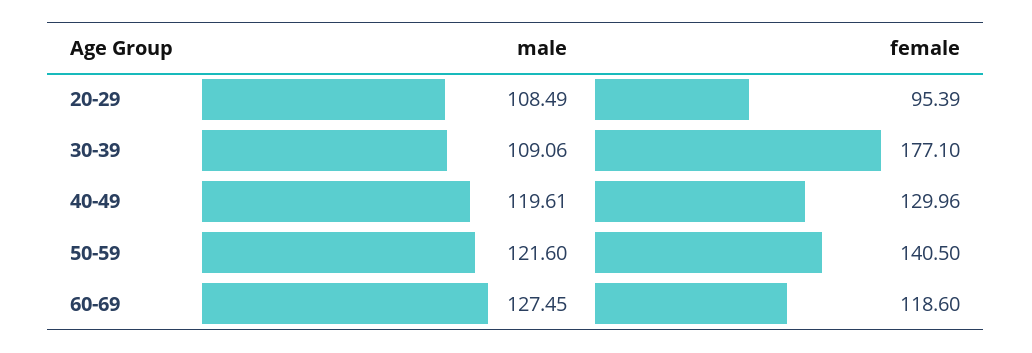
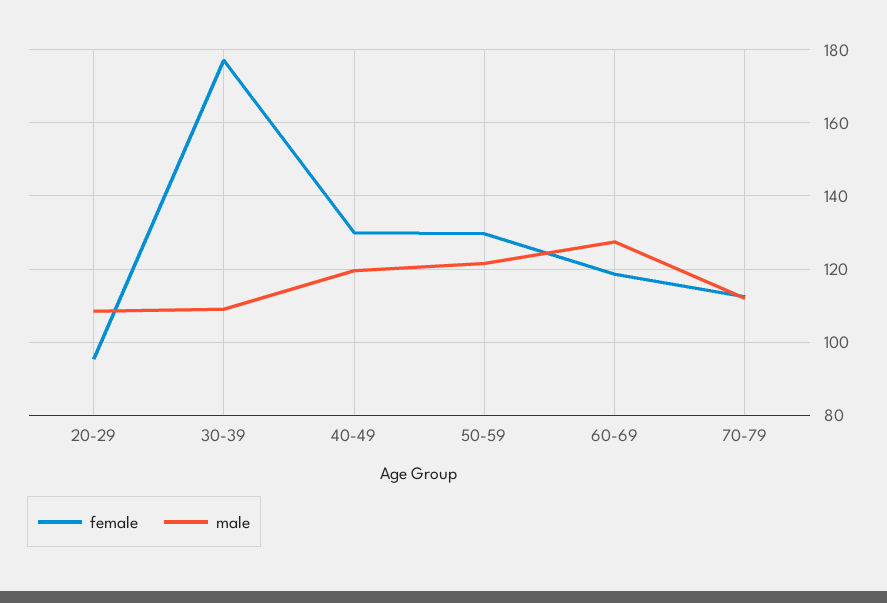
female, 50-59: 140.5 -> 130
female, 70-79: none -> 112
male, 70-79: none -> 112

